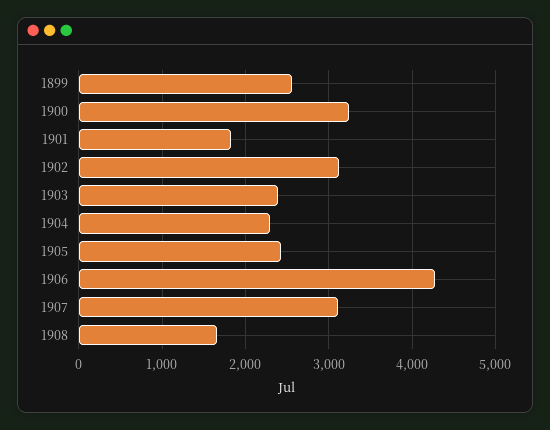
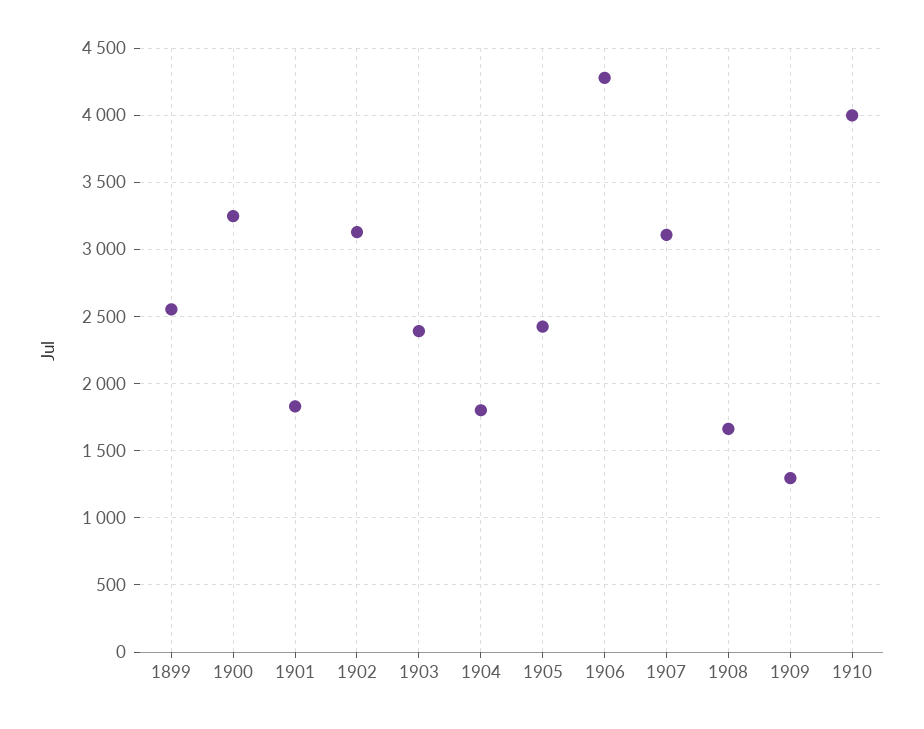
1904: 2300 -> 1800
1909: none -> 1300
1910: none -> 4000

